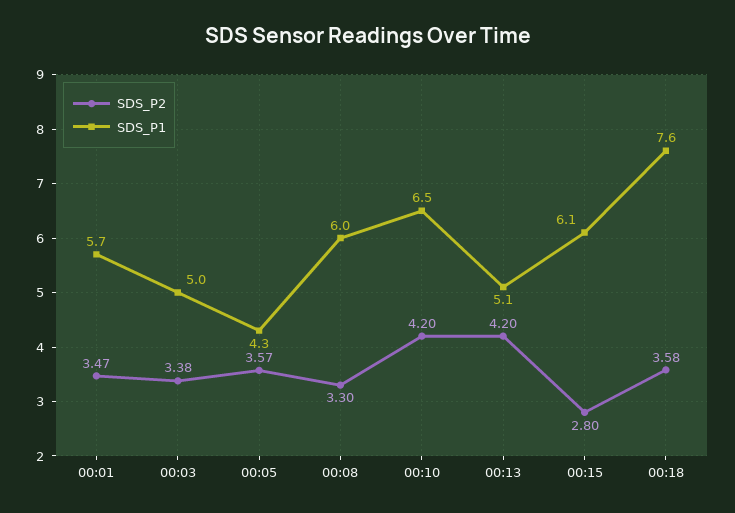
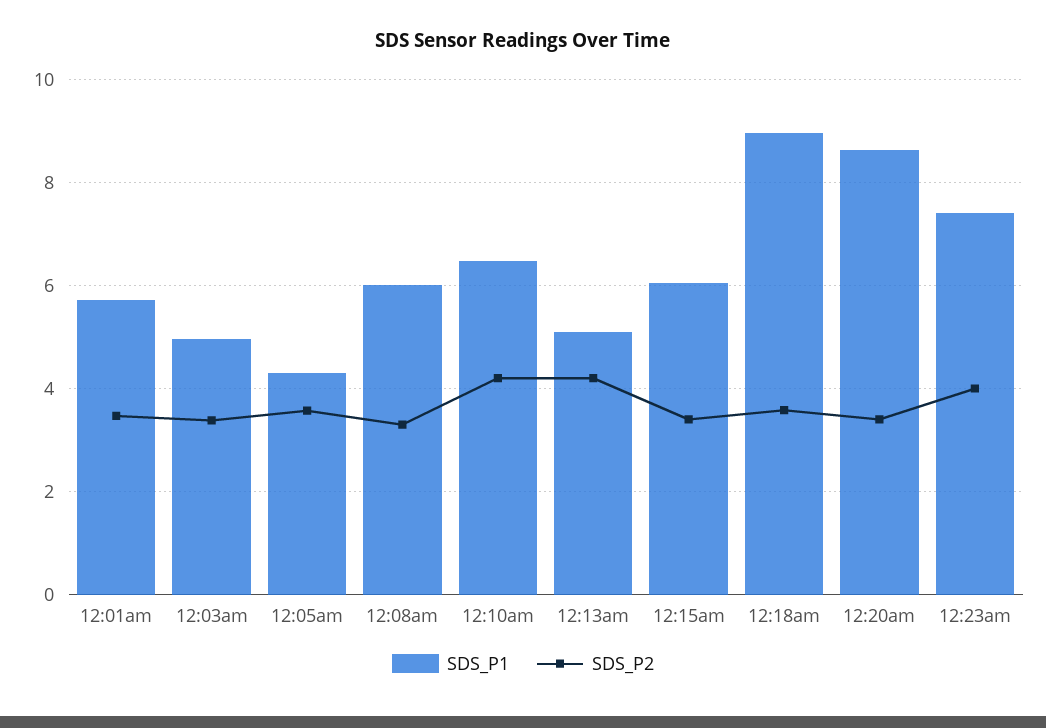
SDS_P2, 00:15: 2.8 -> 3.4
SDS_P1, 00:18: 7.6 -> 9
SDS_P1, 12:20am: none -> 8.6
SDS_P2, 12:20am: none -> 3.4
SDS_P1, 12:23am: none -> 7.4
SDS_P2, 12:23am: none -> 4

